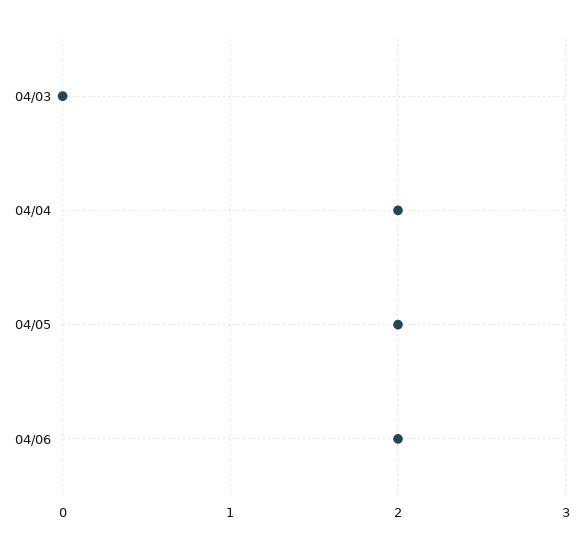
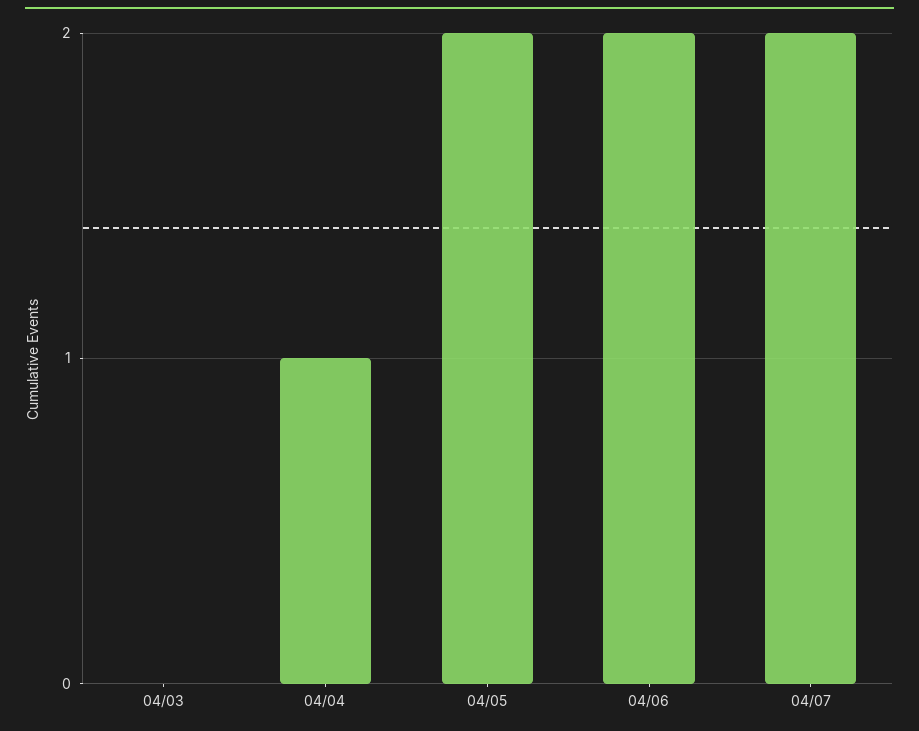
04/04: 2 -> 1
04/07: none -> 2

